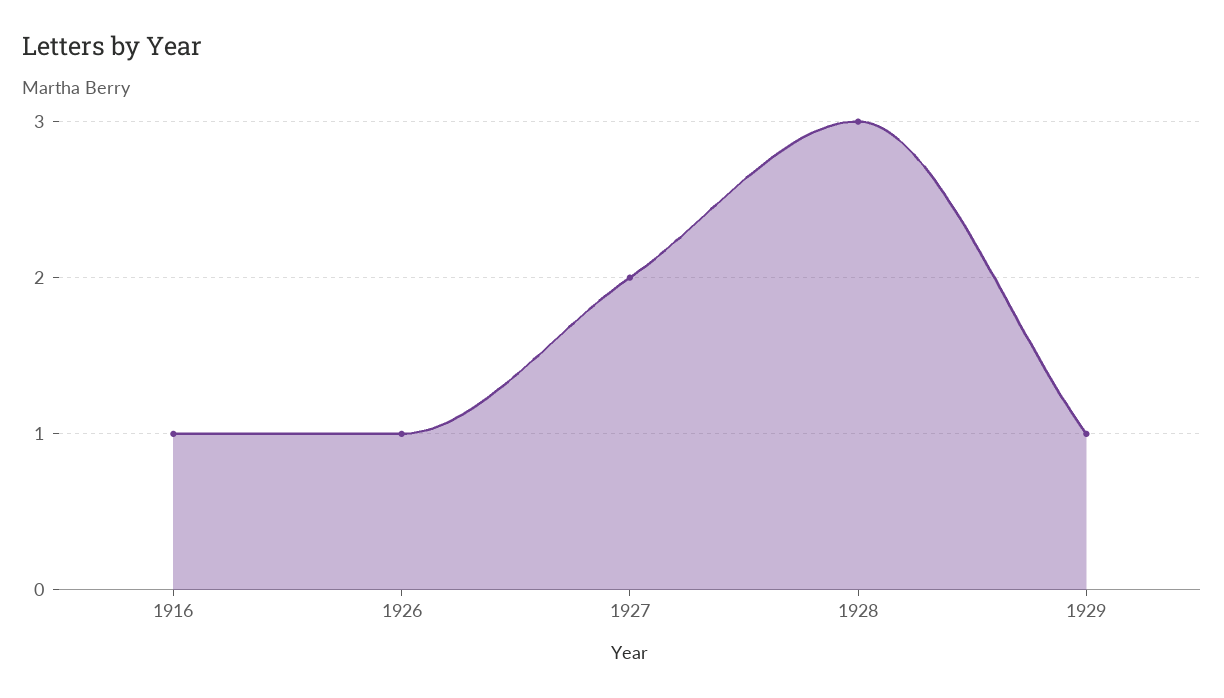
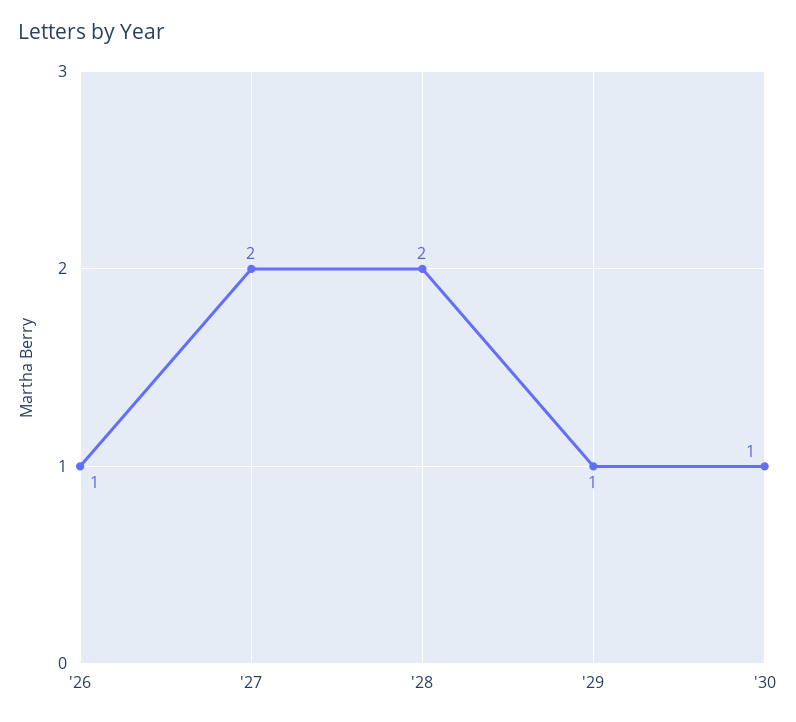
1916: 1 -> none
1928: 3 -> 2
'30: none -> 1

